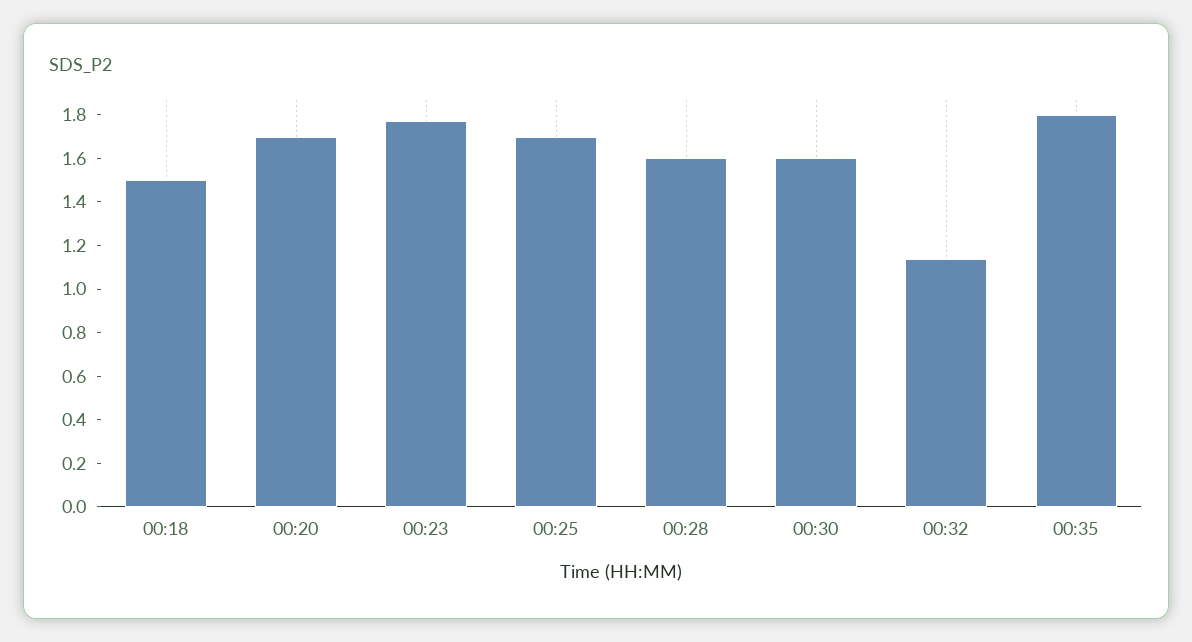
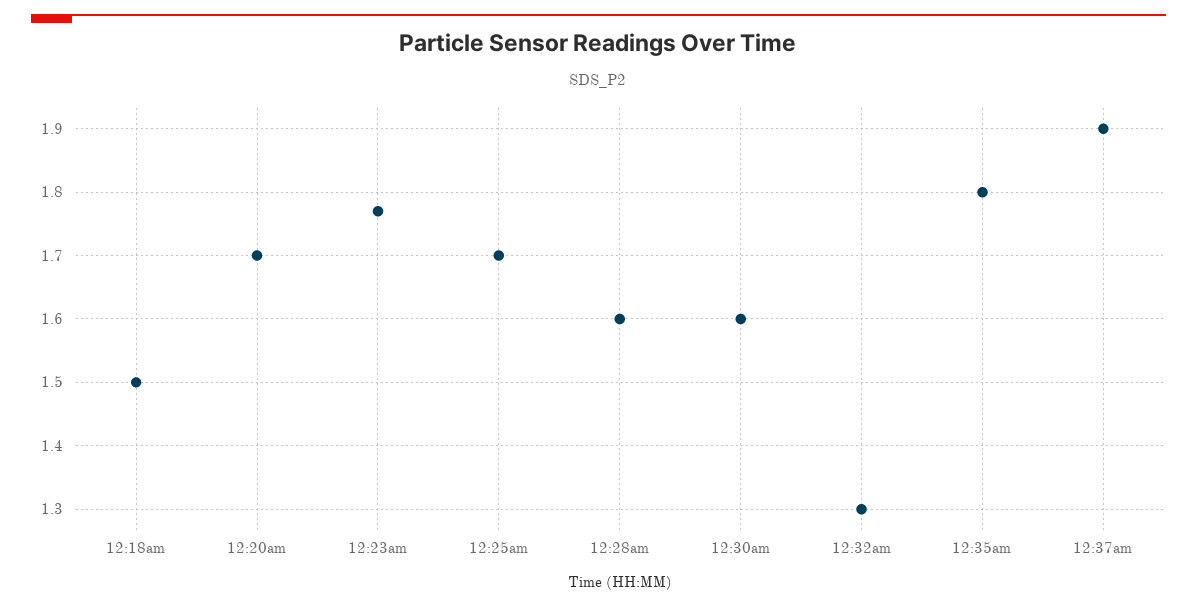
00:32: 1.15 -> 1.3
12:37am: none -> 1.9

